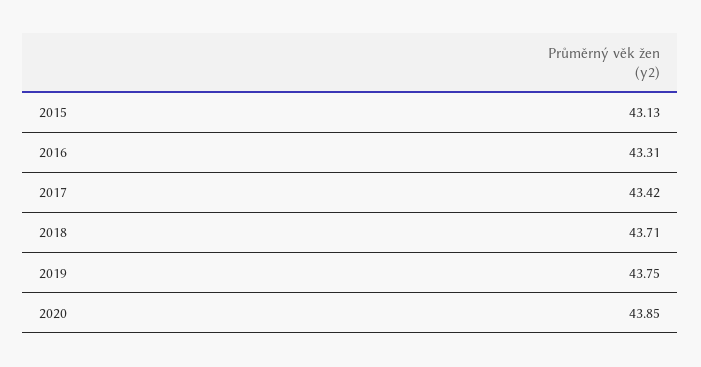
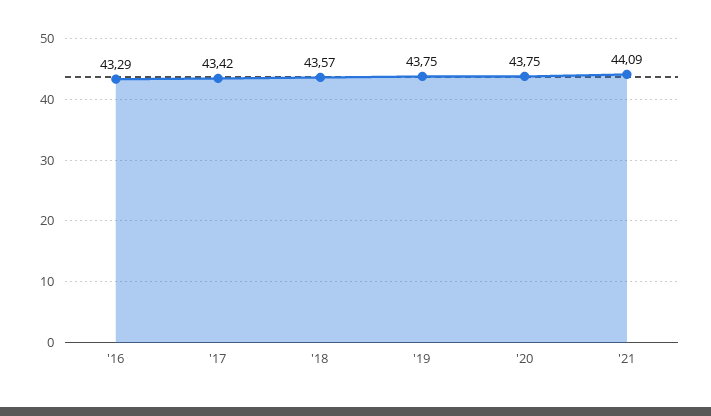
2015: 43.13 -> none
2016: 43.31 -> 43.29
2018: 43.71 -> 43.57
2020: 43.85 -> 43.75
'21: none -> 44.09

